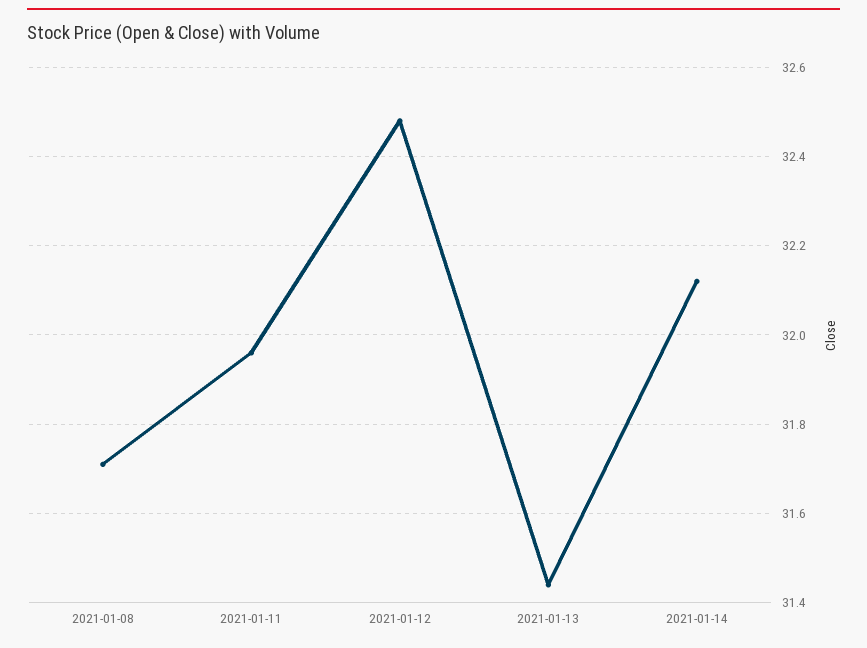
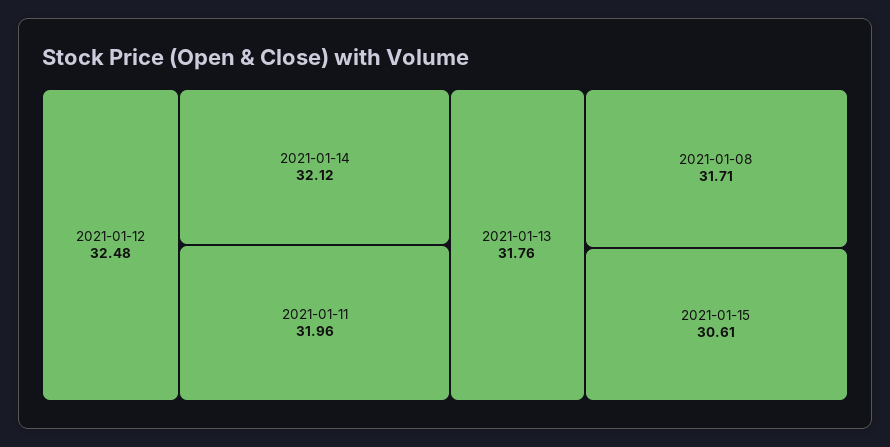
2021-01-13: 31.45 -> 31.76
2021-01-15: none -> 30.61

